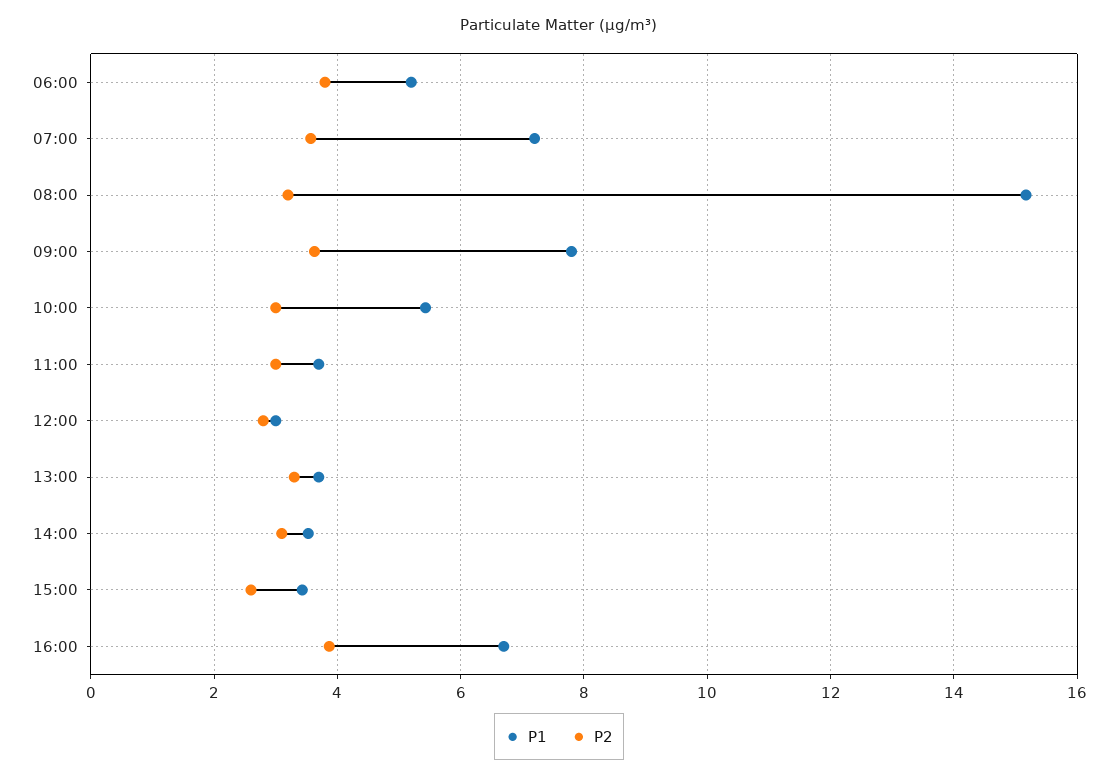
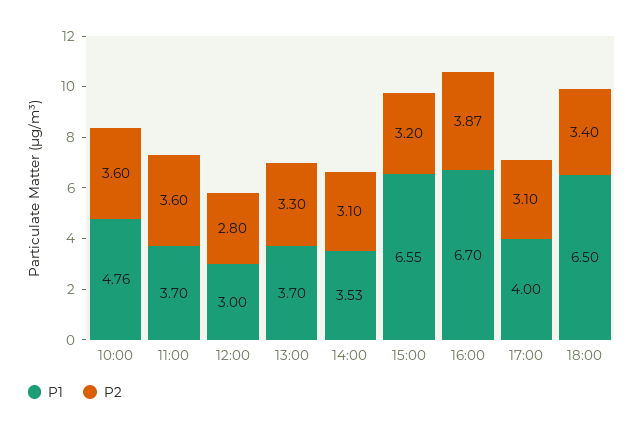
P1, 06:00: 5.2 -> none
P2, 06:00: 3.8 -> none
P1, 07:00: 7.2 -> none
P2, 07:00: 3.6 -> none
P1, 08:00: 15.2 -> none
P2, 08:00: 3.2 -> none
P1, 09:00: 7.8 -> none
P2, 09:00: 3.6 -> none
P1, 10:00: 5.4 -> 4.76
P2, 10:00: 3 -> 3.6
P2, 11:00: 3 -> 3.6
P1, 15:00: 3.4 -> 6.55
P2, 15:00: 2.6 -> 3.2
P1, 17:00: none -> 4
P2, 17:00: none -> 3.1
P1, 18:00: none -> 6.5
P2, 18:00: none -> 3.4

